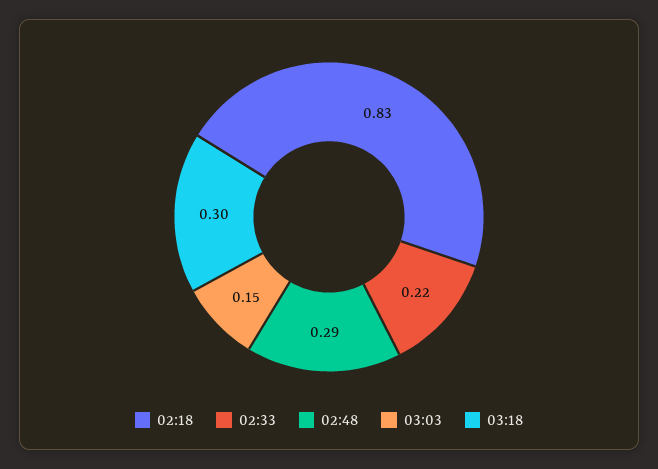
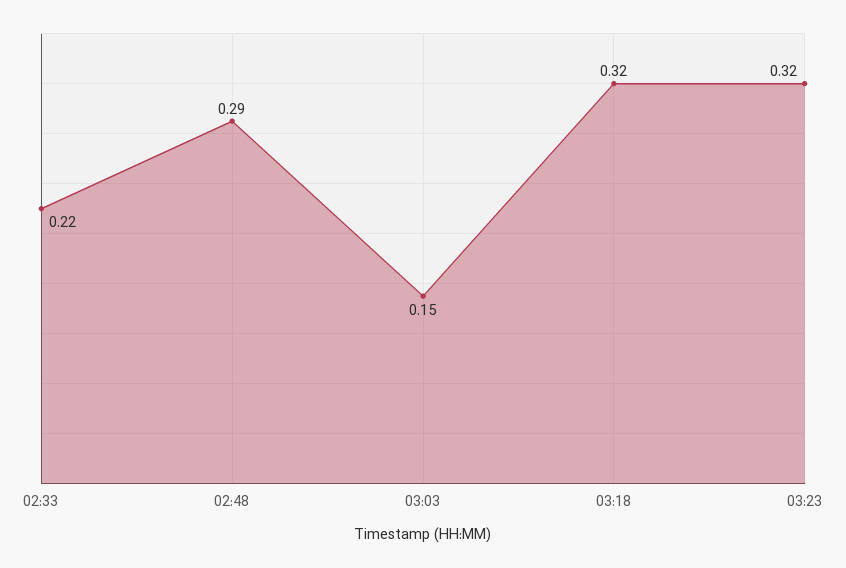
02:18: 0.83 -> none
03:18: 0.3 -> 0.32
03:23: none -> 0.32

